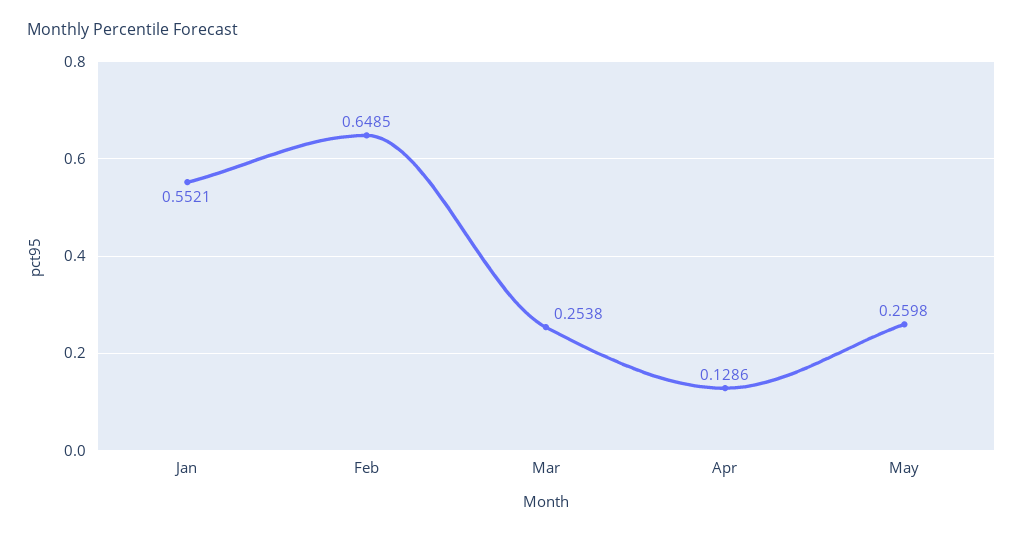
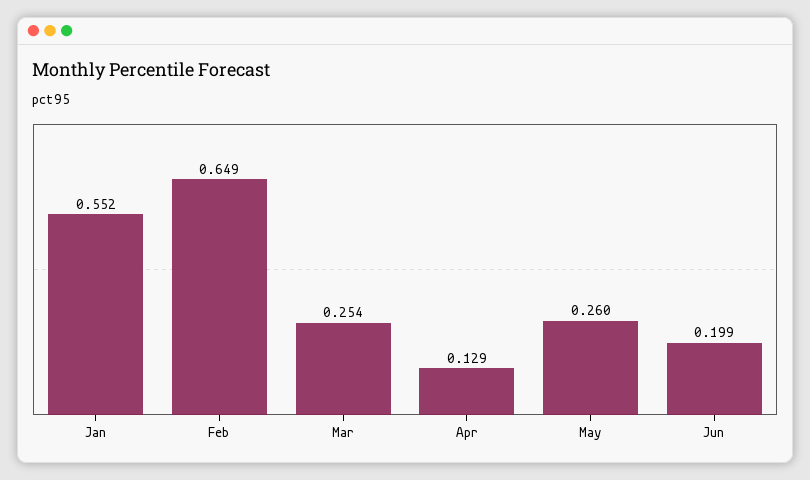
Jun: none -> 0.199

